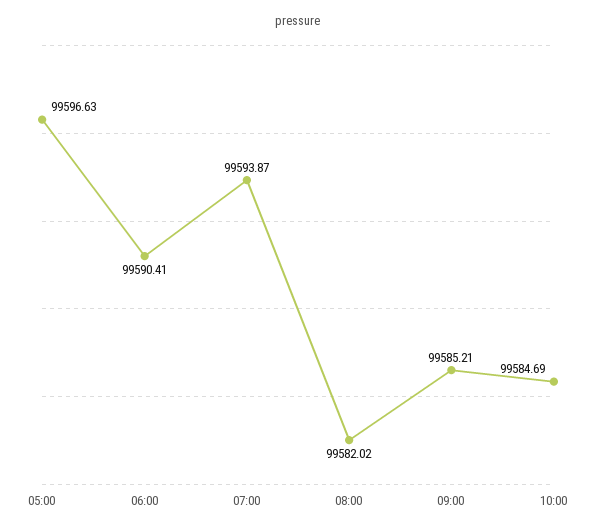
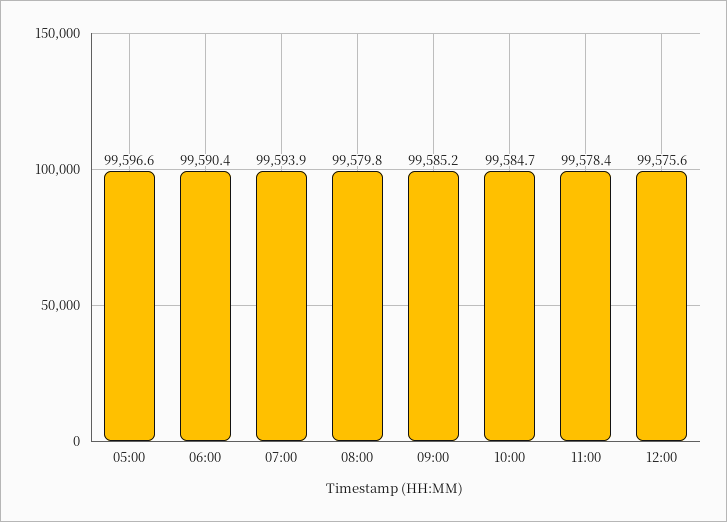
08:00: 99582.02 -> 99579.8
11:00: none -> 99578.4
12:00: none -> 99575.6

